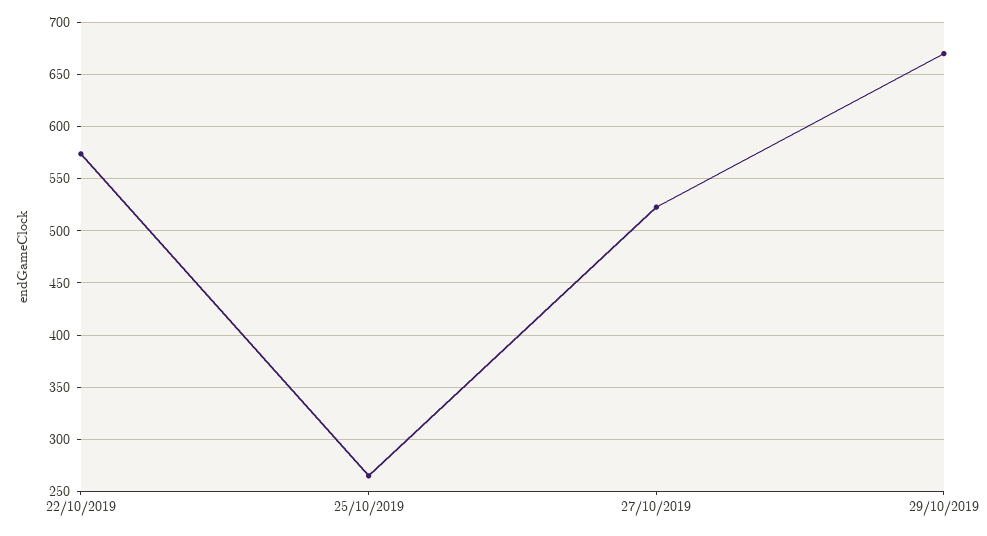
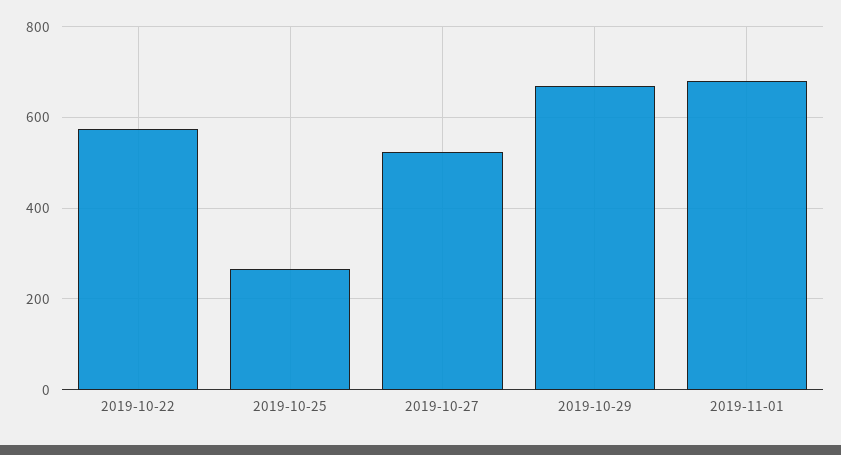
2019-11-01: none -> 680

